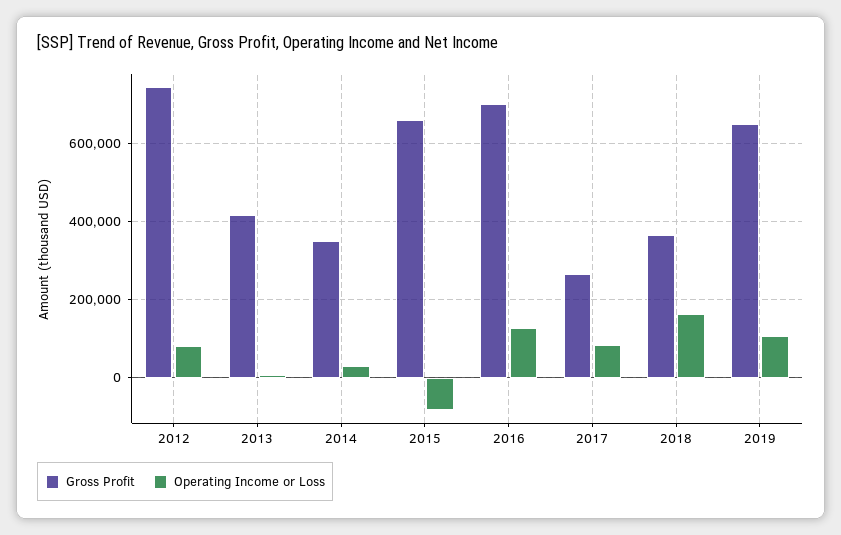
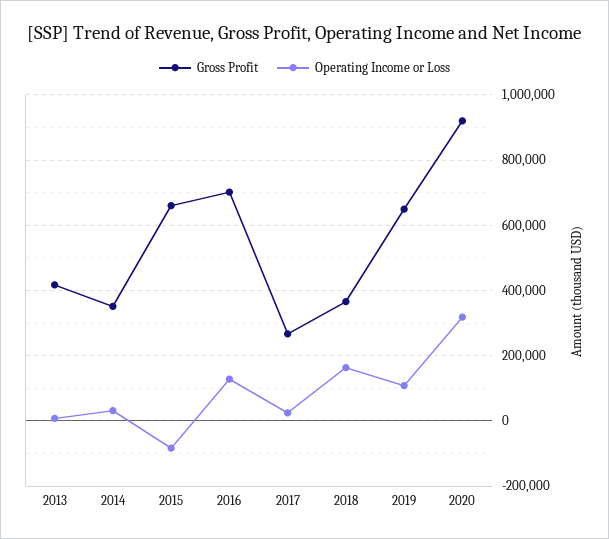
Gross Profit, 2012: 740000 -> none
Operating Income or Loss, 2012: 80000 -> none
Operating Income or Loss, 2017: 80000 -> 20000
Gross Profit, 2020: none -> 920000
Operating Income or Loss, 2020: none -> 320000

